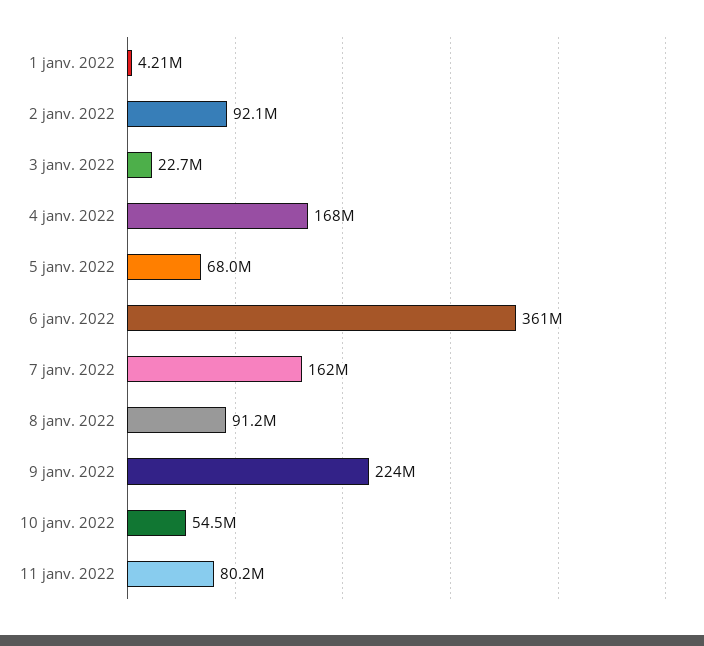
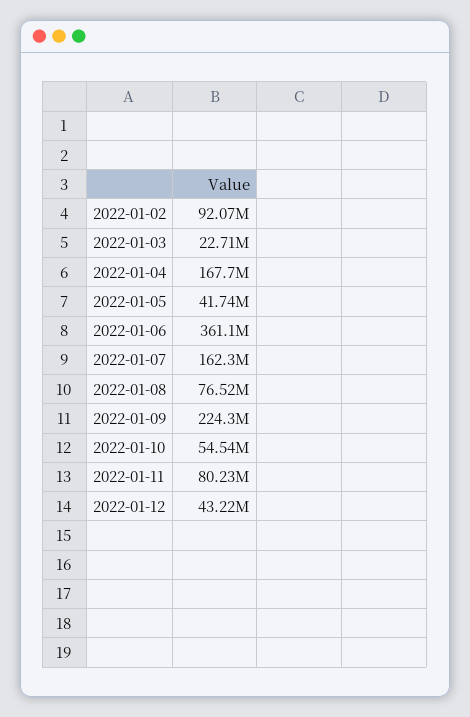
1 janv. 2022: 4210000 -> none
5 janv. 2022: 68000000 -> 41740000
8 janv. 2022: 91200000 -> 76520000
2022-01-12: none -> 43220000

